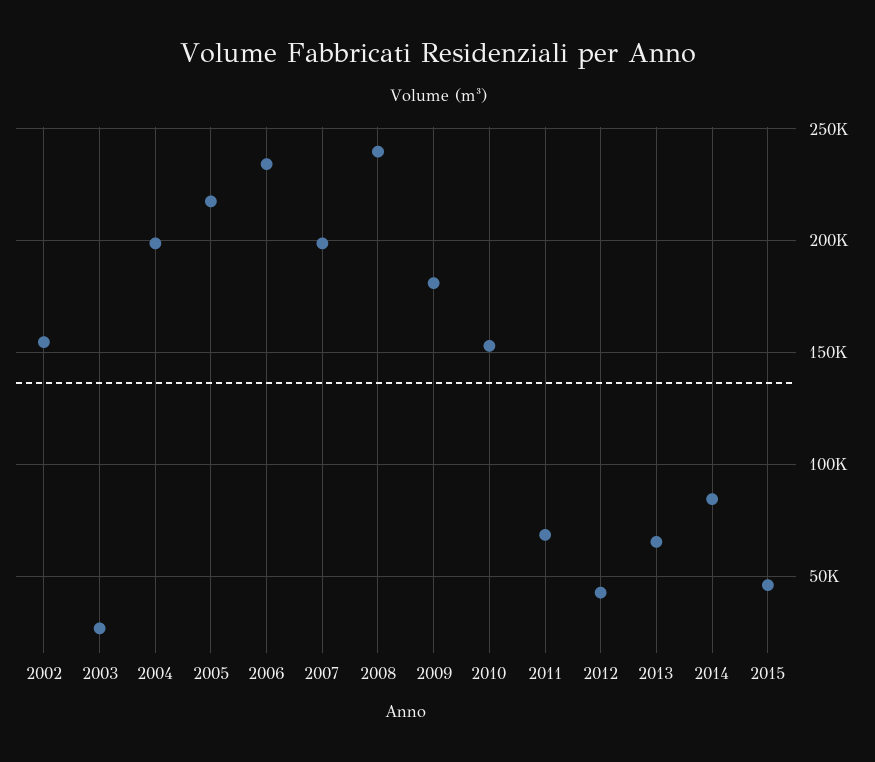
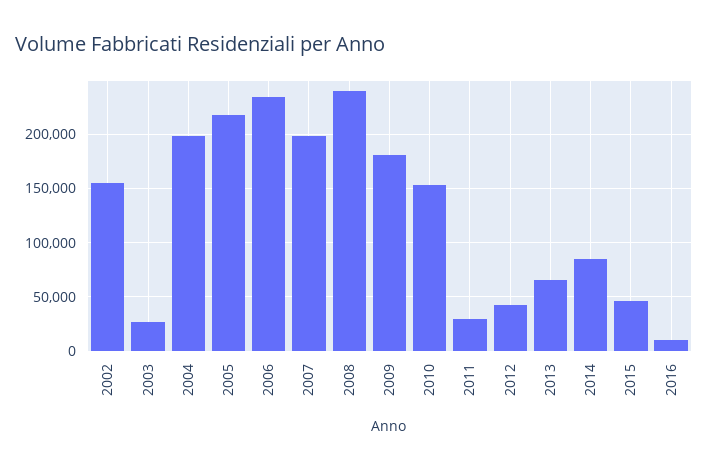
2011: 70000 -> 30000
2016: none -> 10000

